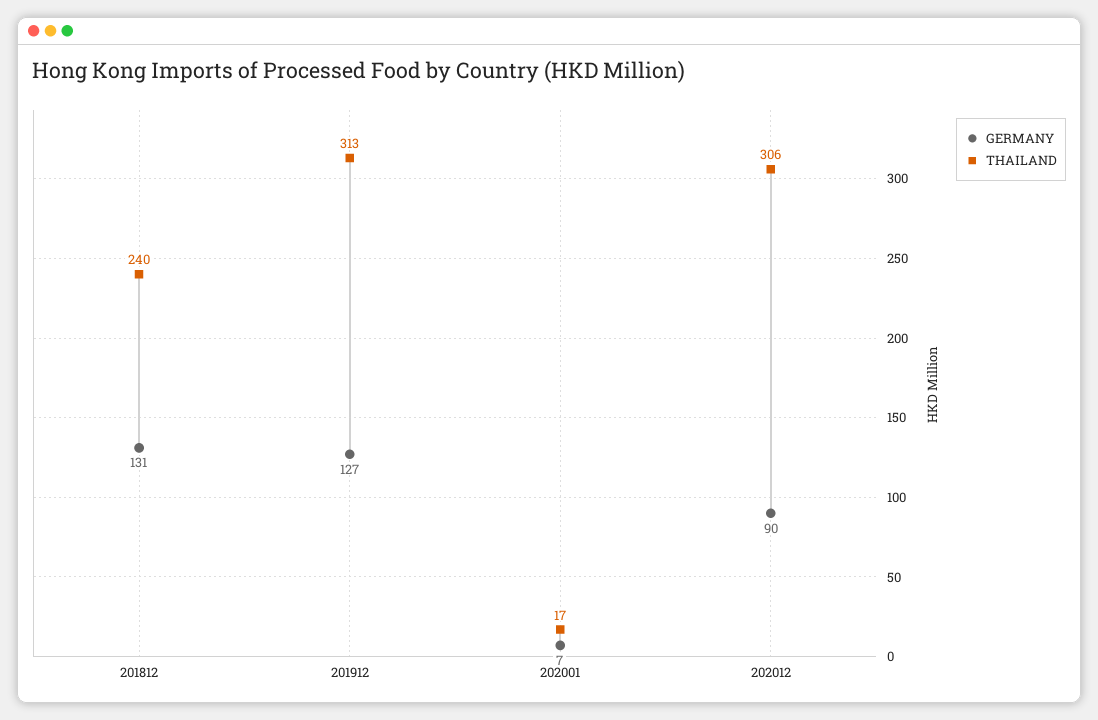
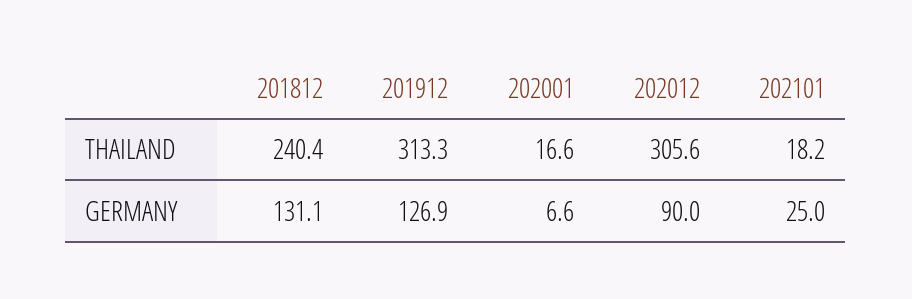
THAILAND, 202101: none -> 18.2
GERMANY, 202101: none -> 25

